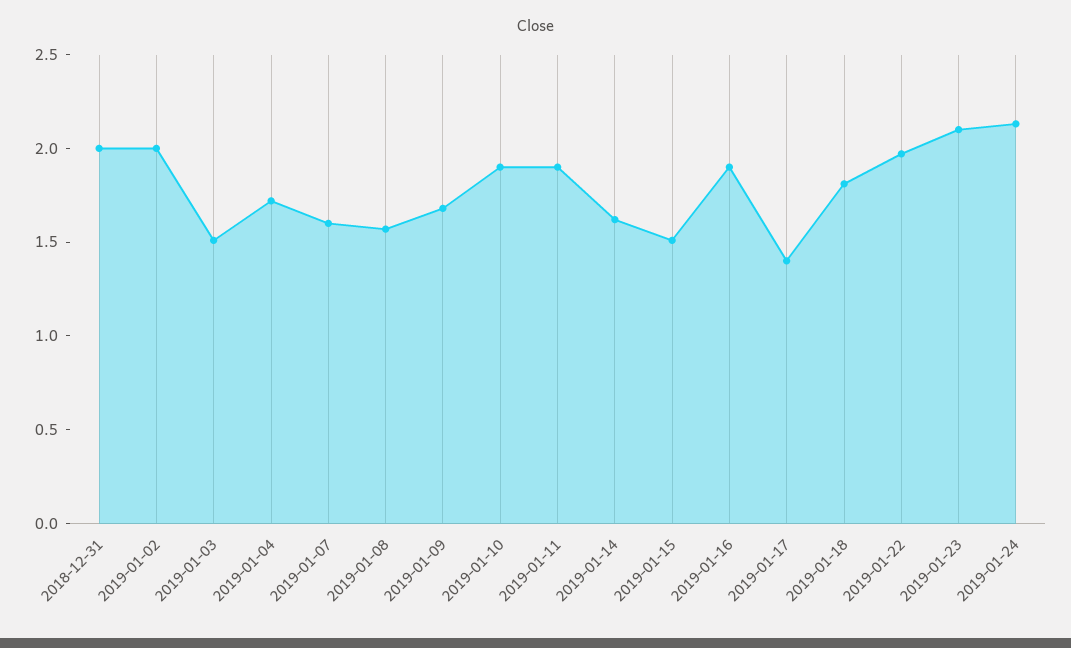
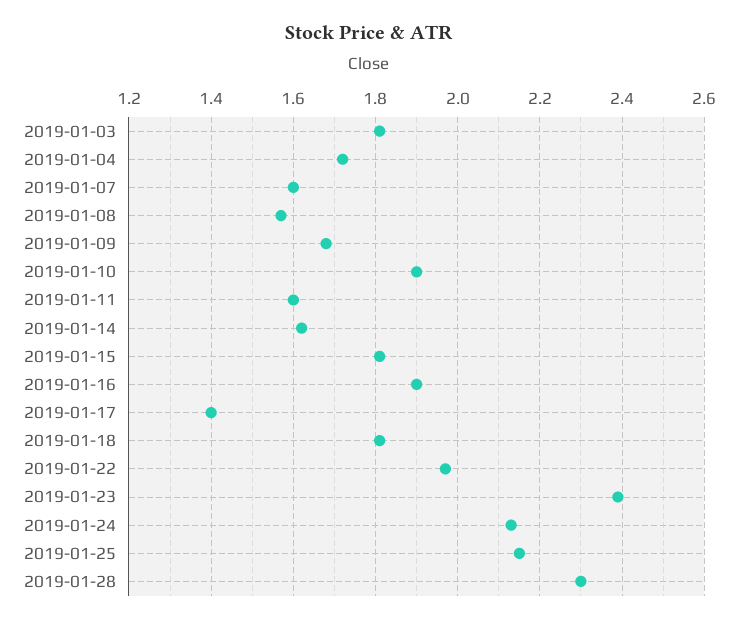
2018-12-31: 2 -> none
2019-01-02: 2 -> none
2019-01-03: 1.5 -> 1.8
2019-01-11: 1.9 -> 1.6
2019-01-15: 1.5 -> 1.8
2019-01-23: 2.1 -> 2.4
2019-01-25: none -> 2.15
2019-01-28: none -> 2.3

